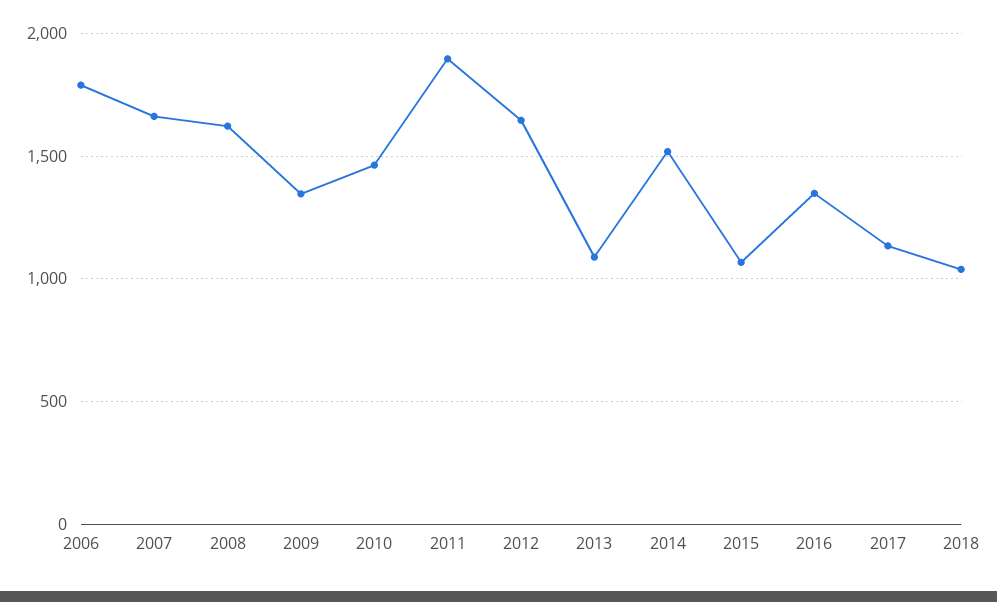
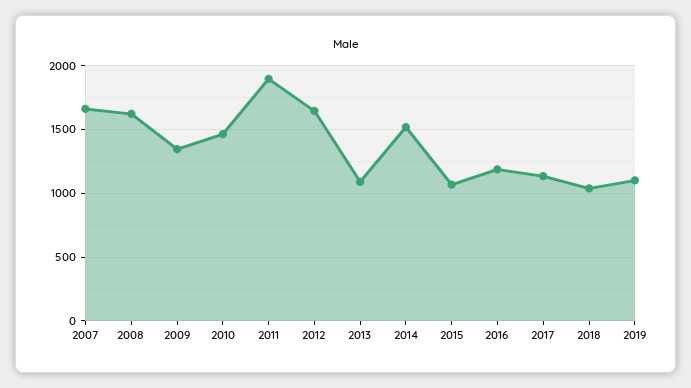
2006: 1800 -> none
2016: 1350 -> 1200
2019: none -> 1100

